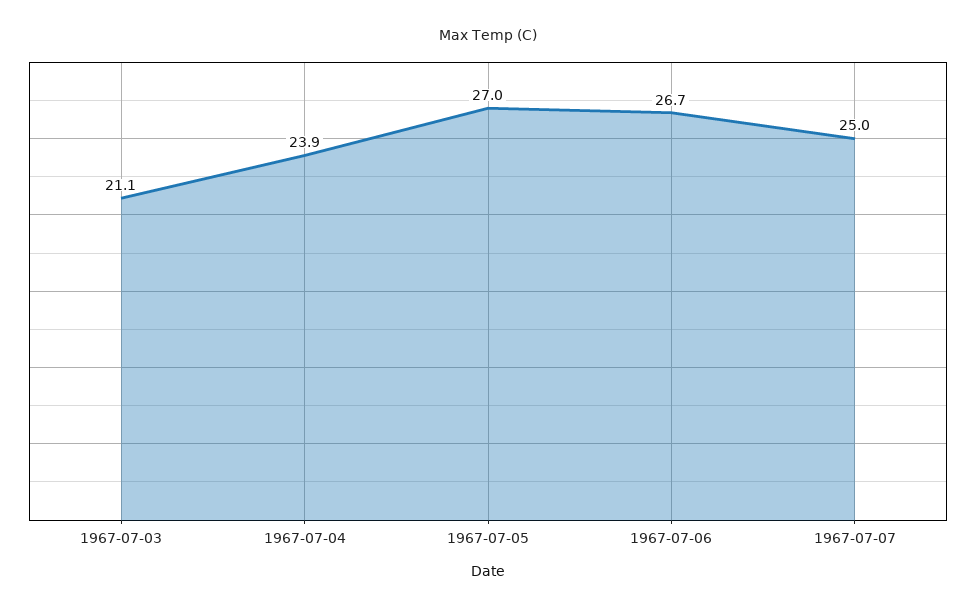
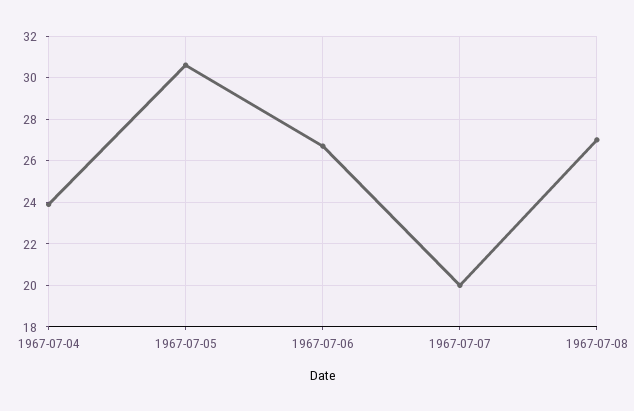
1967-07-03: 21.1 -> none
1967-07-05: 27 -> 30.5
1967-07-07: 25 -> 20
1967-07-08: none -> 27

